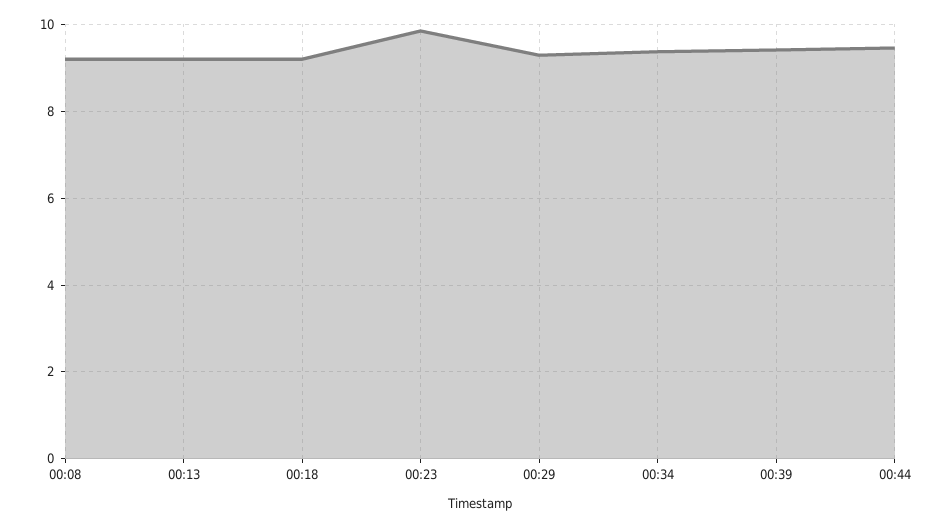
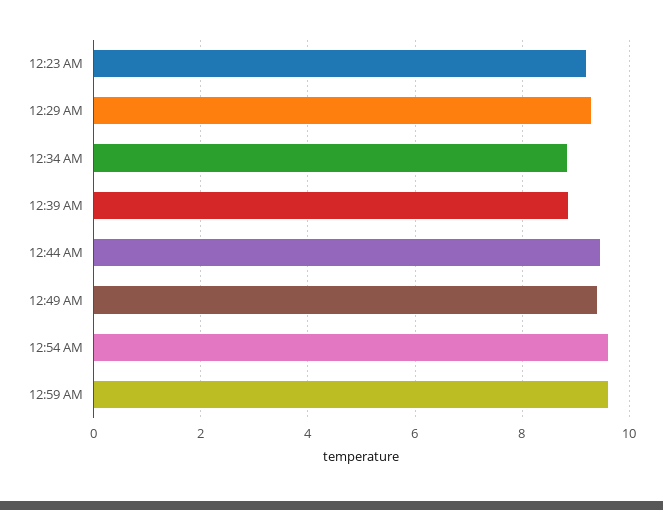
00:08: 9.2 -> none
00:13: 9.2 -> none
00:18: 9.2 -> none
00:23: 9.8 -> 9.2
00:34: 9.4 -> 8.8
00:39: 9.4 -> 8.8
12:49 AM: none -> 9.4
12:54 AM: none -> 9.6
12:59 AM: none -> 9.6

